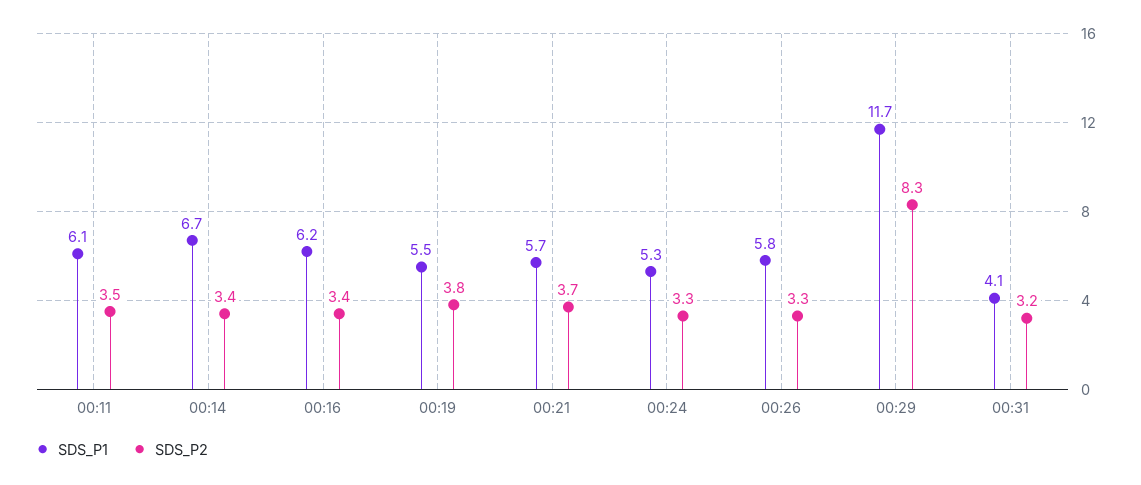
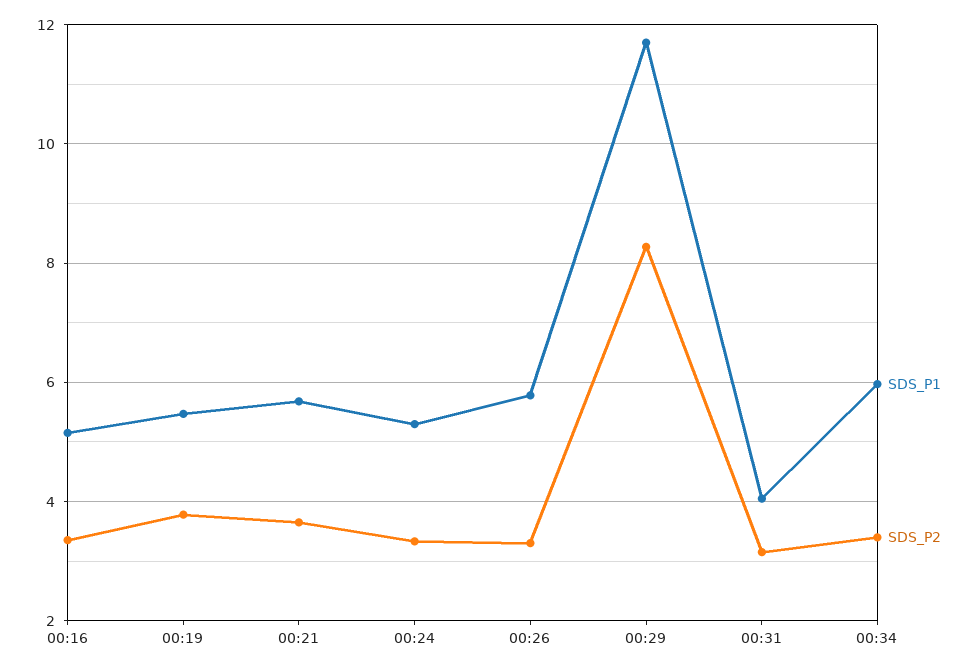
SDS_P1, 00:11: 6.1 -> none
SDS_P2, 00:11: 3.5 -> none
SDS_P1, 00:14: 6.7 -> none
SDS_P2, 00:14: 3.4 -> none
SDS_P1, 00:16: 6.2 -> 5.2
SDS_P1, 00:34: none -> 6
SDS_P2, 00:34: none -> 3.4

